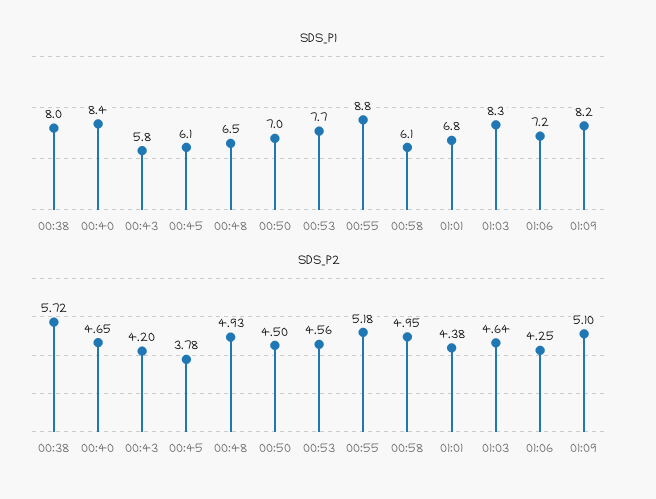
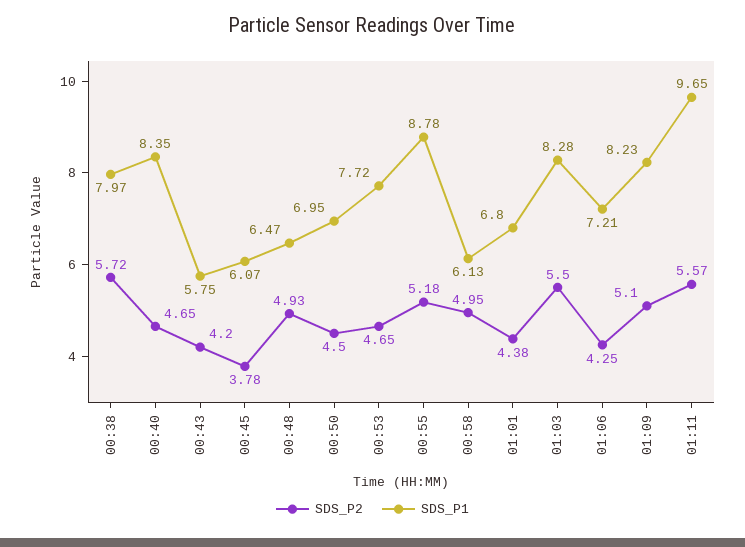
SDS_P2, 00:53: 4.56 -> 4.65
SDS_P2, 01:03: 4.64 -> 5.5
SDS_P2, 01:11: none -> 5.57
SDS_P1, 01:11: none -> 9.65

